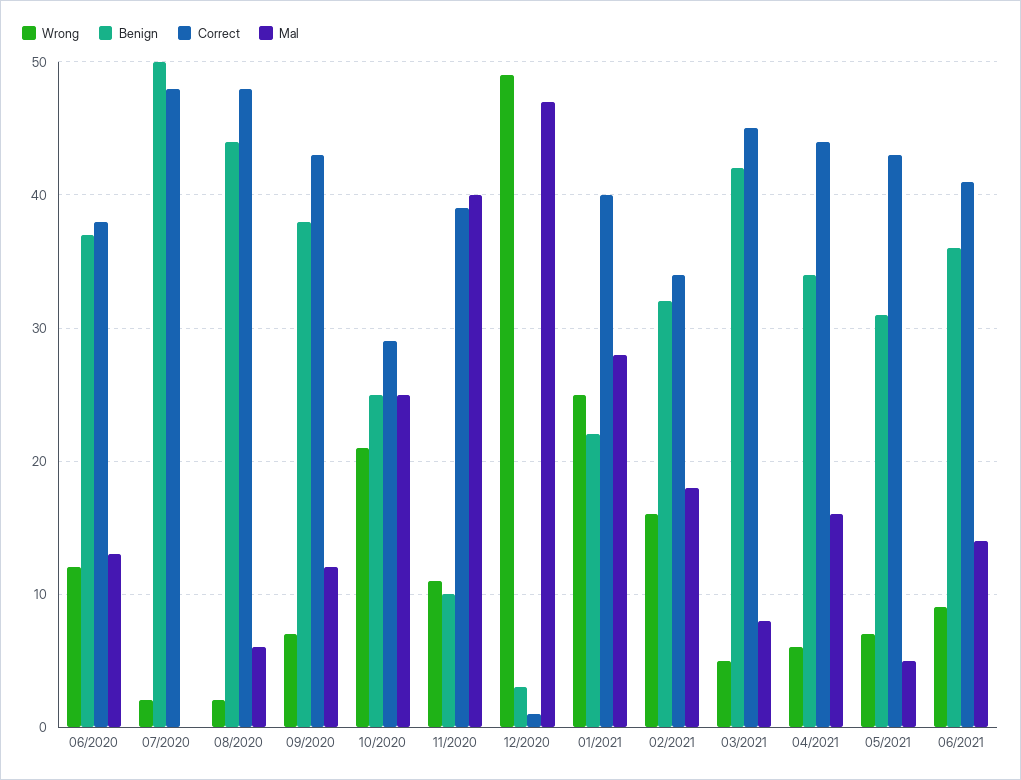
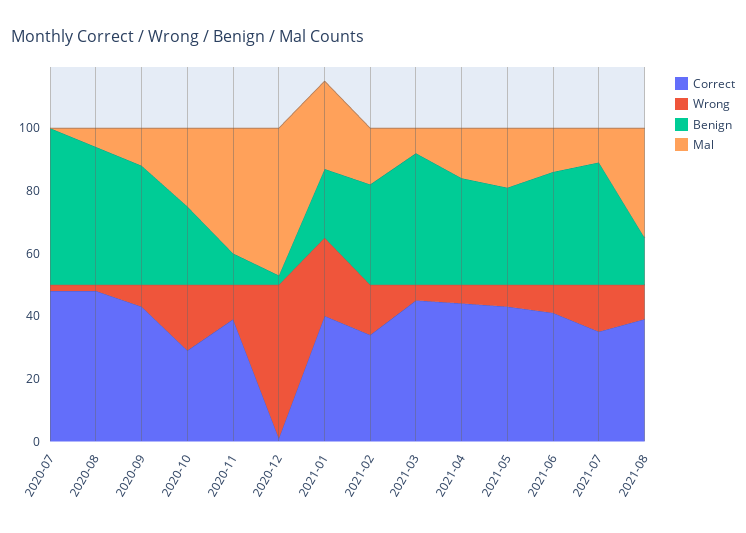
Wrong, 06/2020: 12 -> none
Benign, 06/2020: 37 -> none
Correct, 06/2020: 38 -> none
Mal, 06/2020: 13 -> none
Mal, 05/2021: 5 -> 20
Correct, 2021-07: none -> 35
Wrong, 2021-07: none -> 15
Benign, 2021-07: none -> 40
Mal, 2021-07: none -> 10
Correct, 2021-08: none -> 40
Wrong, 2021-08: none -> 10
Benign, 2021-08: none -> 15
Mal, 2021-08: none -> 35

